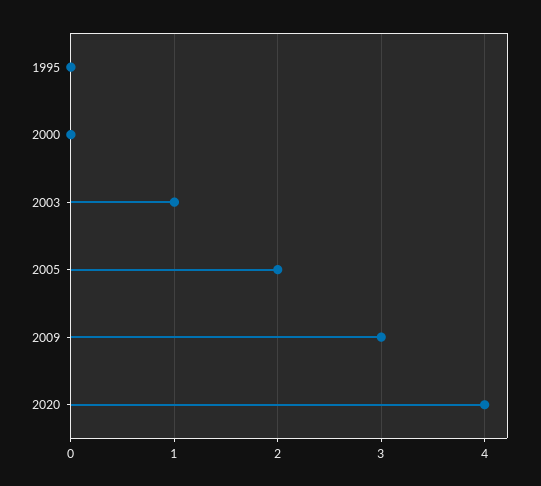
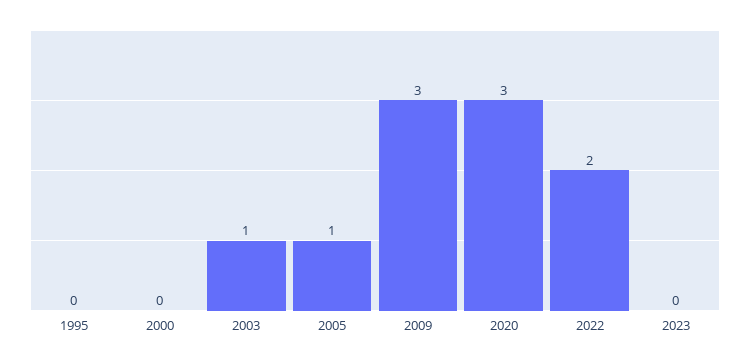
2005: 2 -> 1
2020: 4 -> 3
2022: none -> 2
2023: none -> 0

